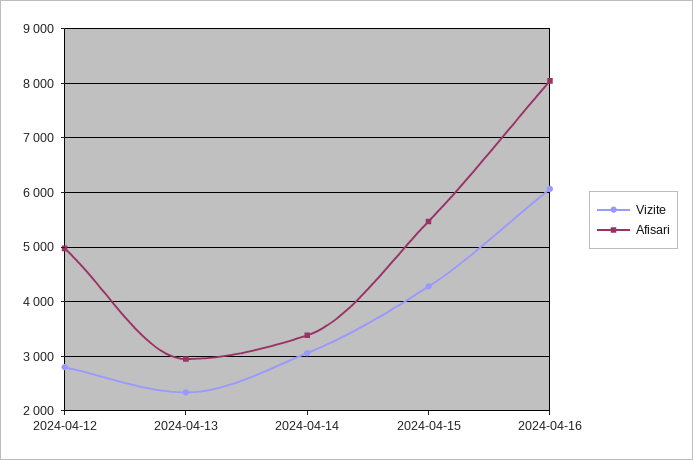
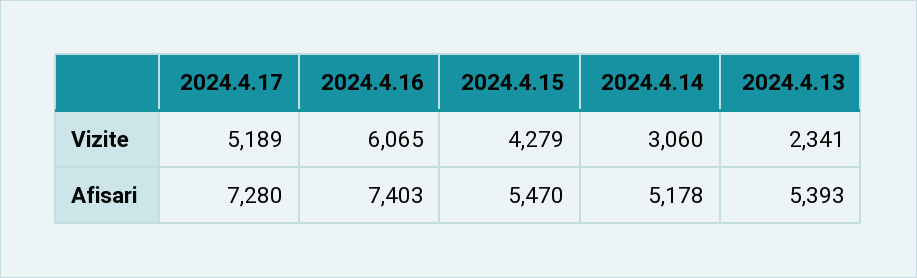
Vizite, 2024-04-12: 2800 -> none
Afisari, 2024-04-12: 5000 -> none
Afisari, 2024-04-13: 3000 -> 5393
Afisari, 2024-04-14: 3400 -> 5178
Afisari, 2024-04-16: 8000 -> 7403
Vizite, 2024.4.17: none -> 5189
Afisari, 2024.4.17: none -> 7280

